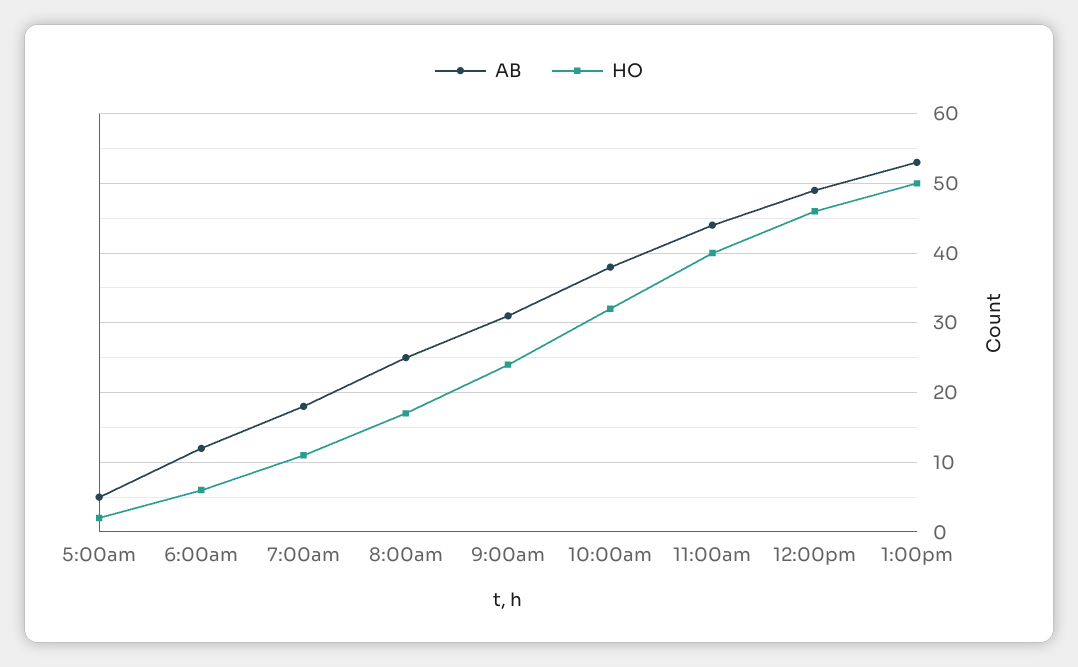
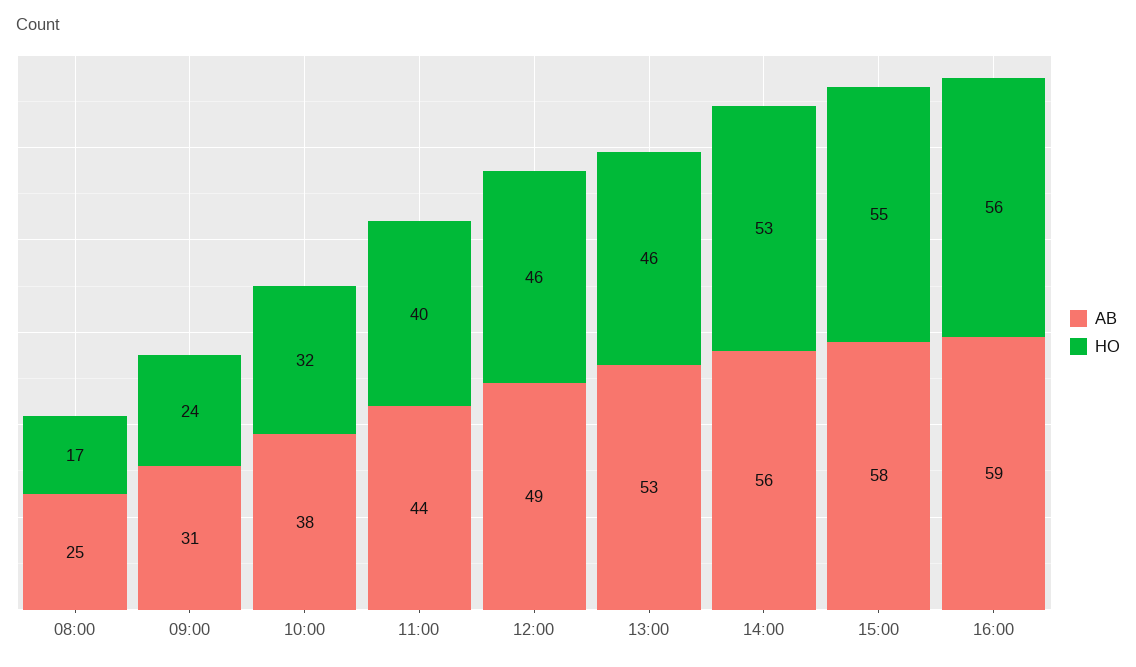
AB, 5:00am: 5 -> none
HO, 5:00am: 2 -> none
AB, 6:00am: 12 -> none
HO, 6:00am: 6 -> none
AB, 7:00am: 18 -> none
HO, 7:00am: 11 -> none
HO, 1:00pm: 50 -> 46
AB, 14:00: none -> 56
HO, 14:00: none -> 53
AB, 15:00: none -> 58
HO, 15:00: none -> 55
AB, 16:00: none -> 59
HO, 16:00: none -> 56

